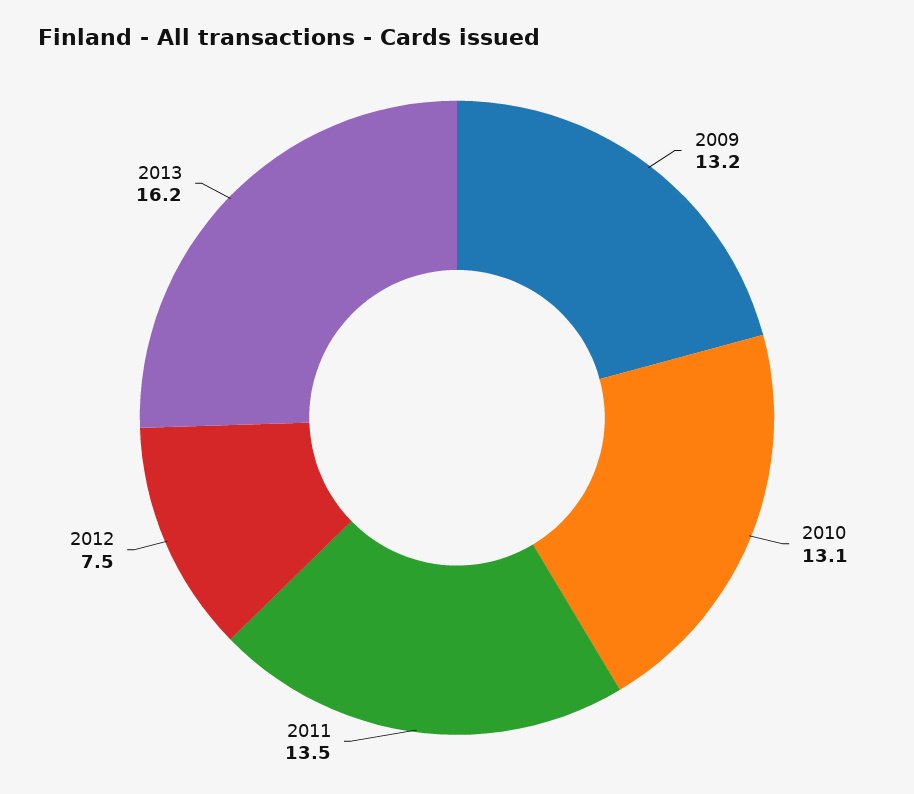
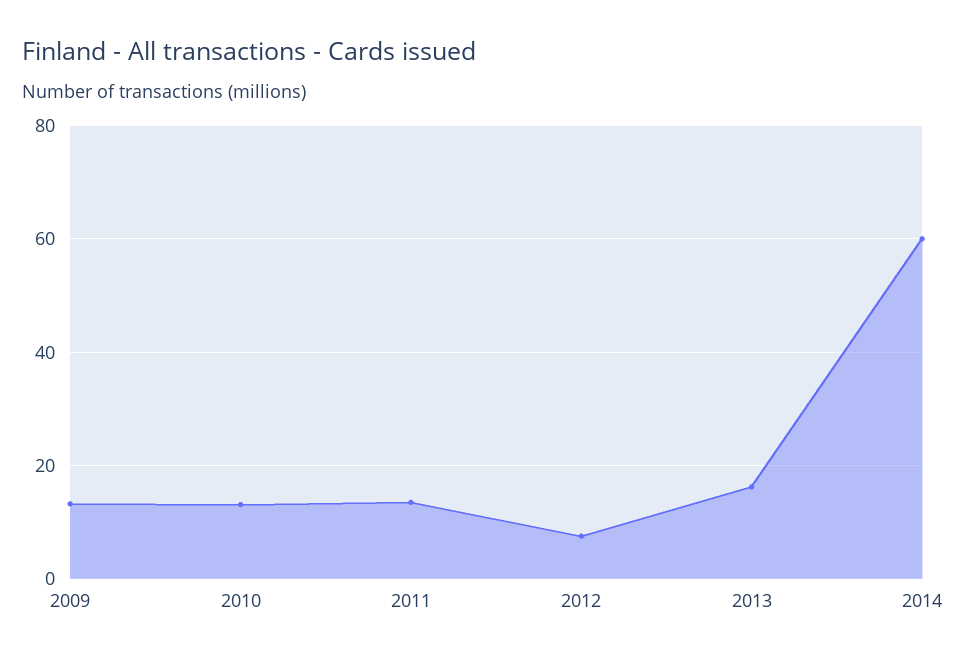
2014: none -> 60

